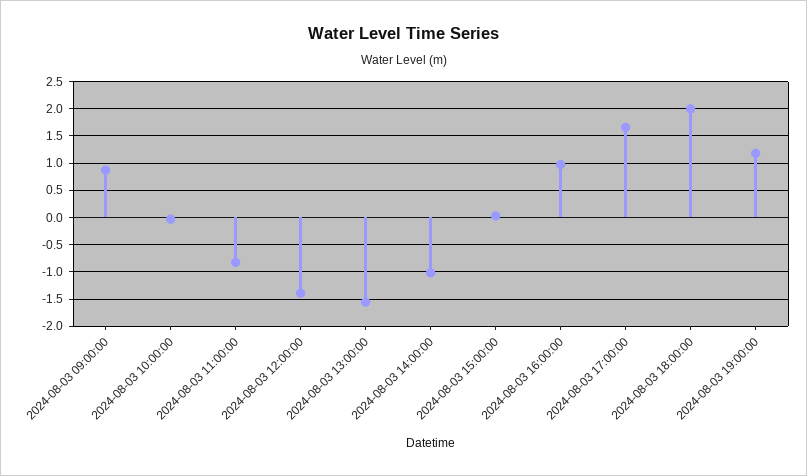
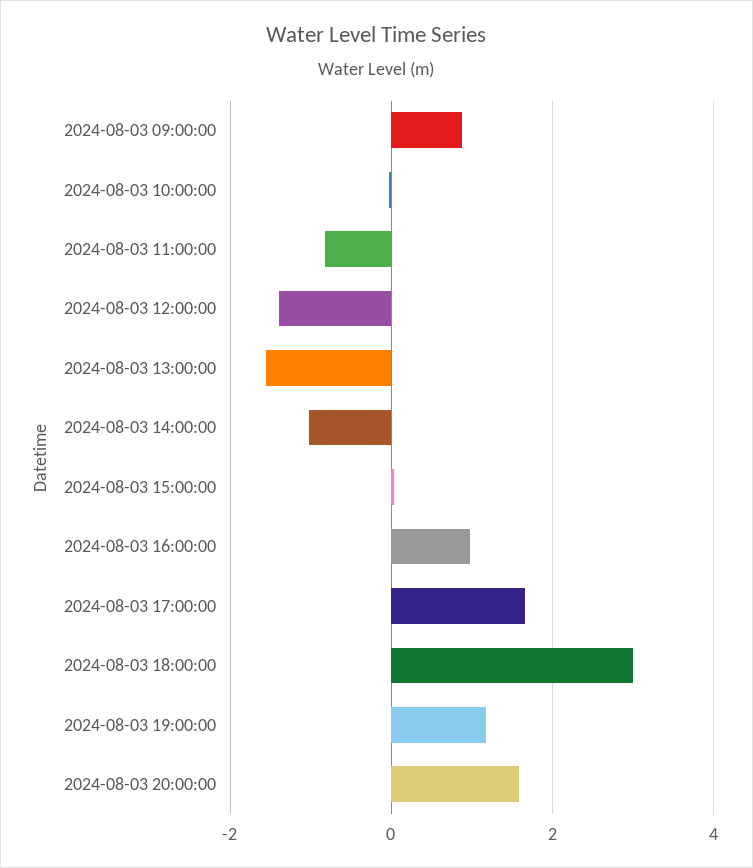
2024-08-03 18:00:00: 2 -> 3
2024-08-03 20:00:00: none -> 1.6

